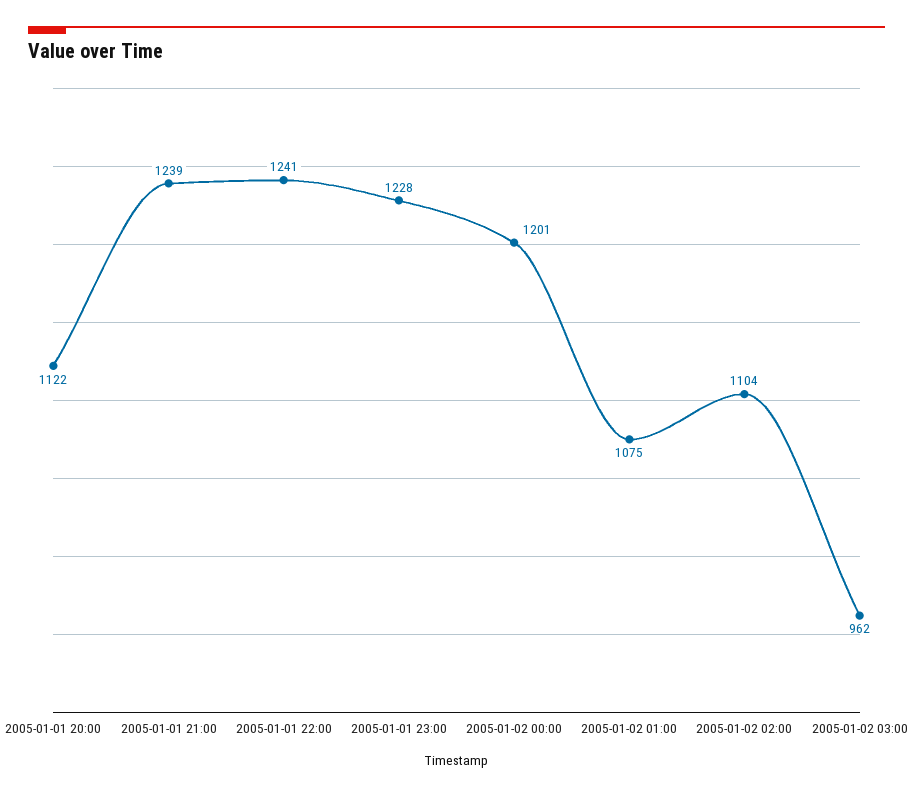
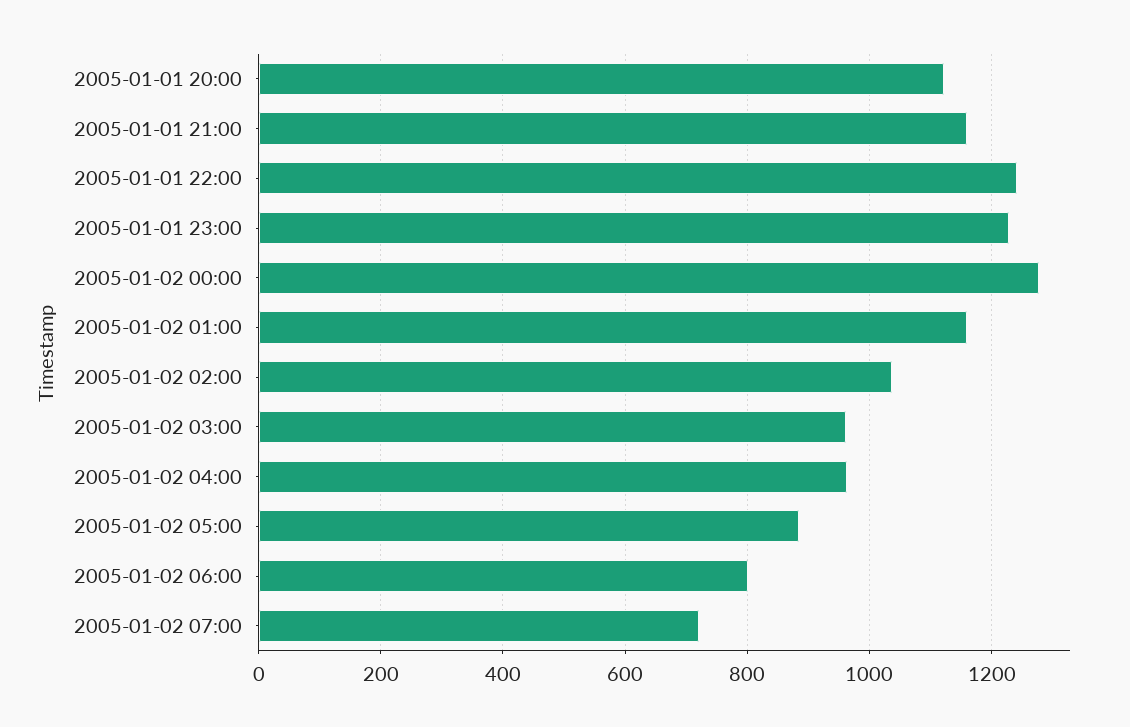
2005-01-01 21:00: 1239 -> 1160
2005-01-02 00:00: 1201 -> 1280
2005-01-02 01:00: 1075 -> 1160
2005-01-02 02:00: 1104 -> 1040
2005-01-02 04:00: none -> 960
2005-01-02 05:00: none -> 880
2005-01-02 06:00: none -> 800
2005-01-02 07:00: none -> 720

